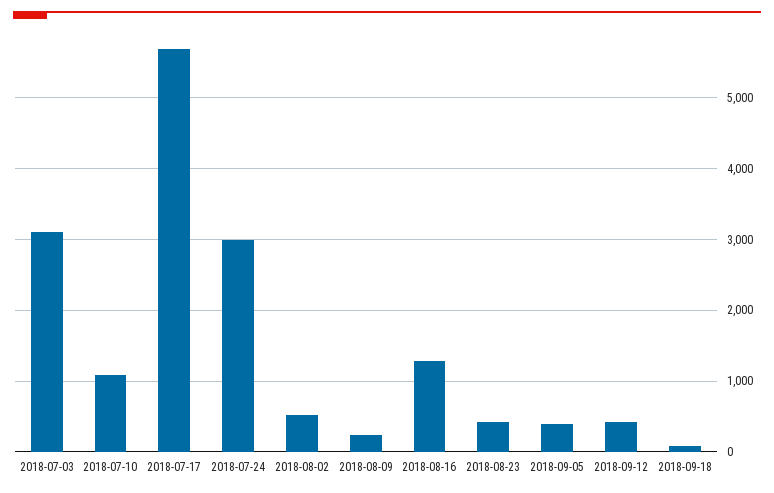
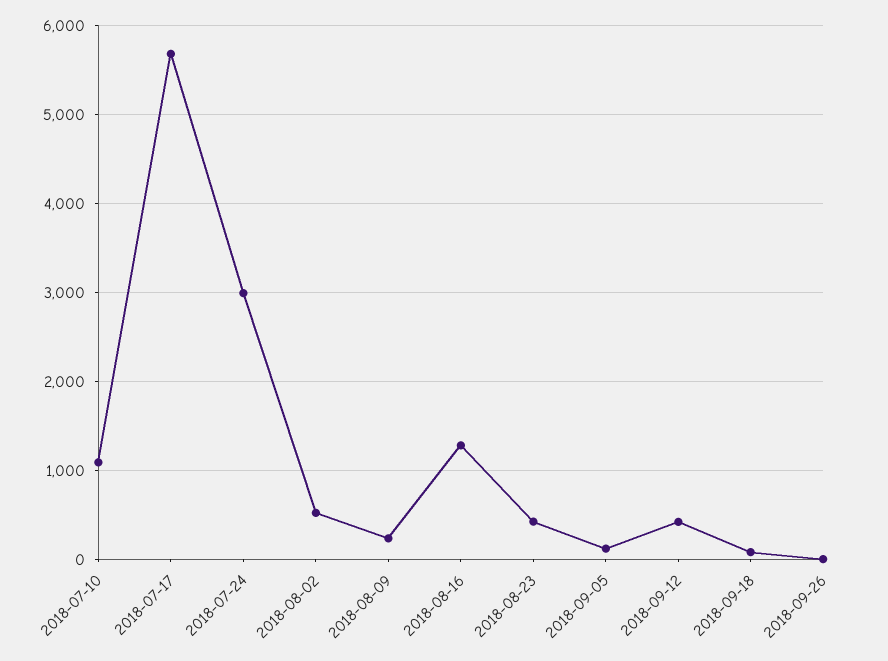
2018-07-03: 3100 -> none
2018-09-05: 400 -> 100
2018-09-26: none -> 0

